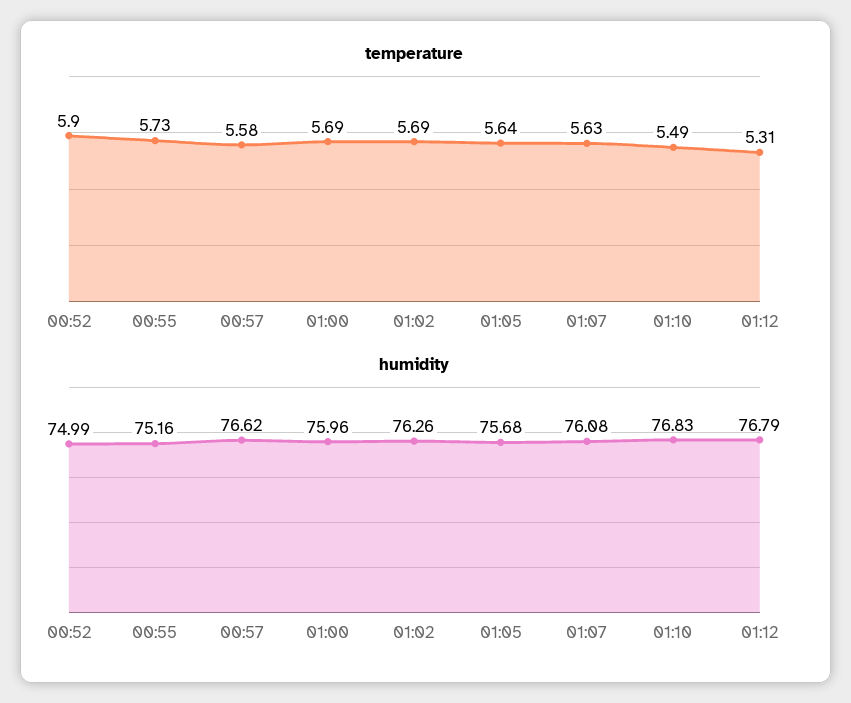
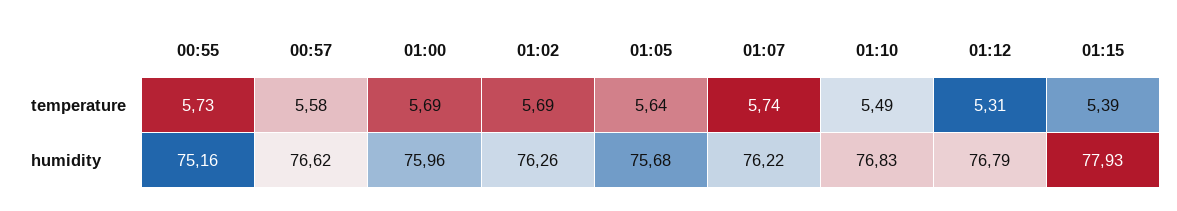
temperature, 00:52: 5.9 -> none
temperature, 01:07: 5.63 -> 5.74
humidity, 00:52: 74.99 -> none
humidity, 01:07: 76.08 -> 76.22
temperature, 01:15: none -> 5.39
humidity, 01:15: none -> 77.93

